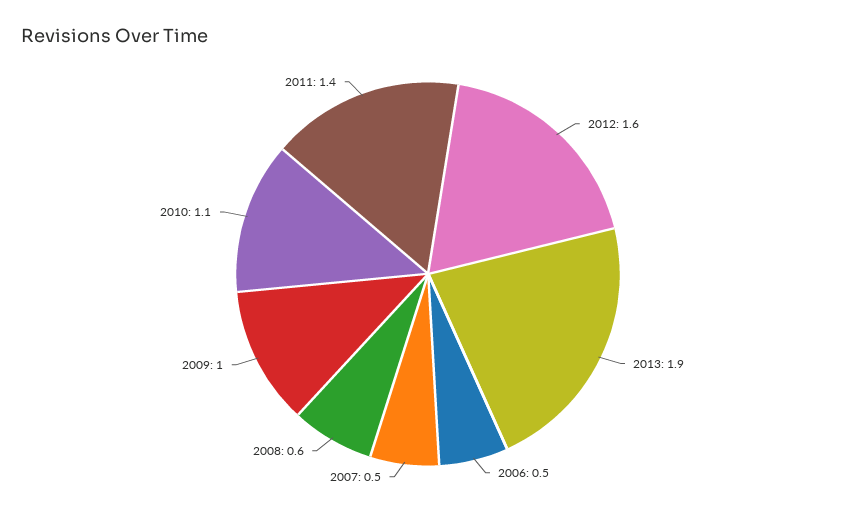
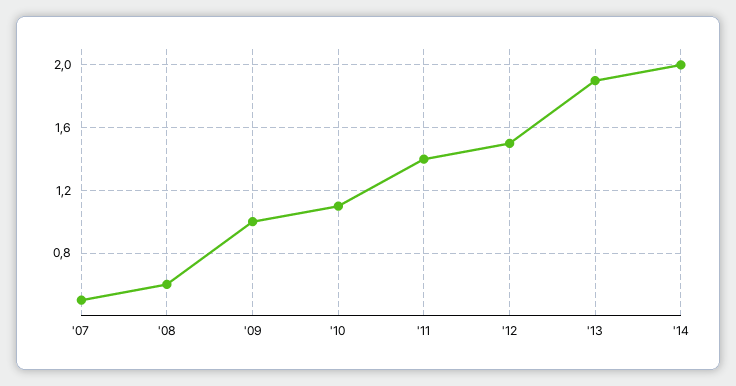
2012: 1.6 -> 1.5
2006: 0.5 -> none
'14: none -> 2

